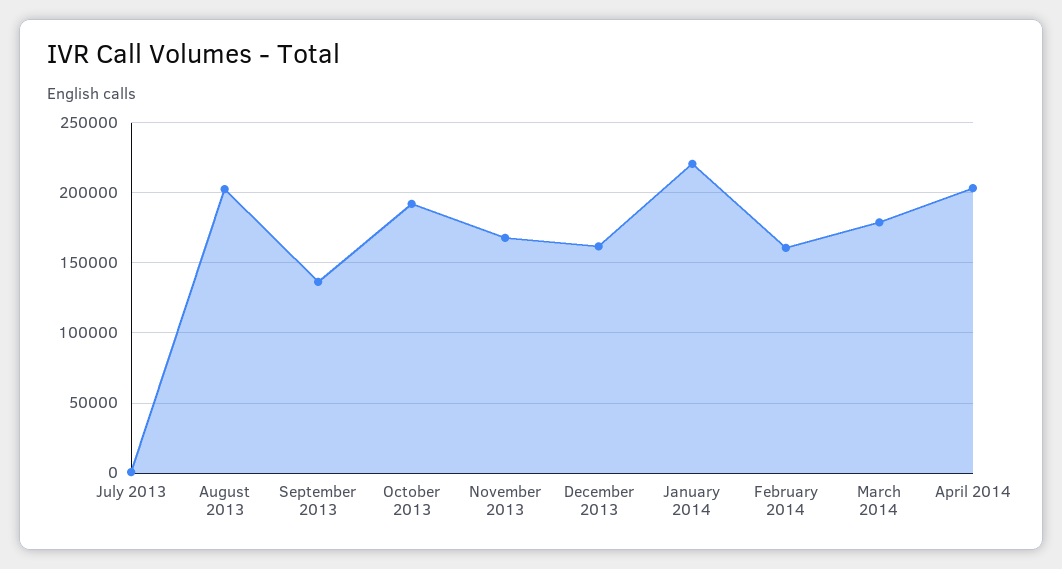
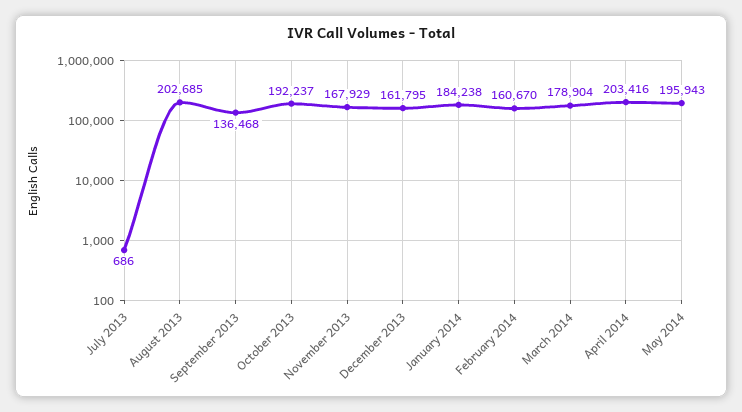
January 2014: 220000 -> 184238
May 2014: none -> 195943

